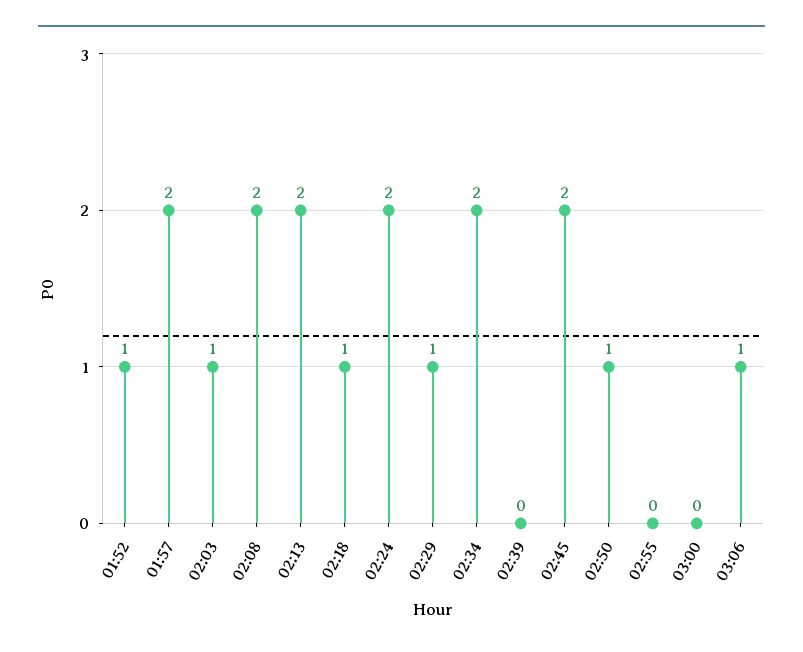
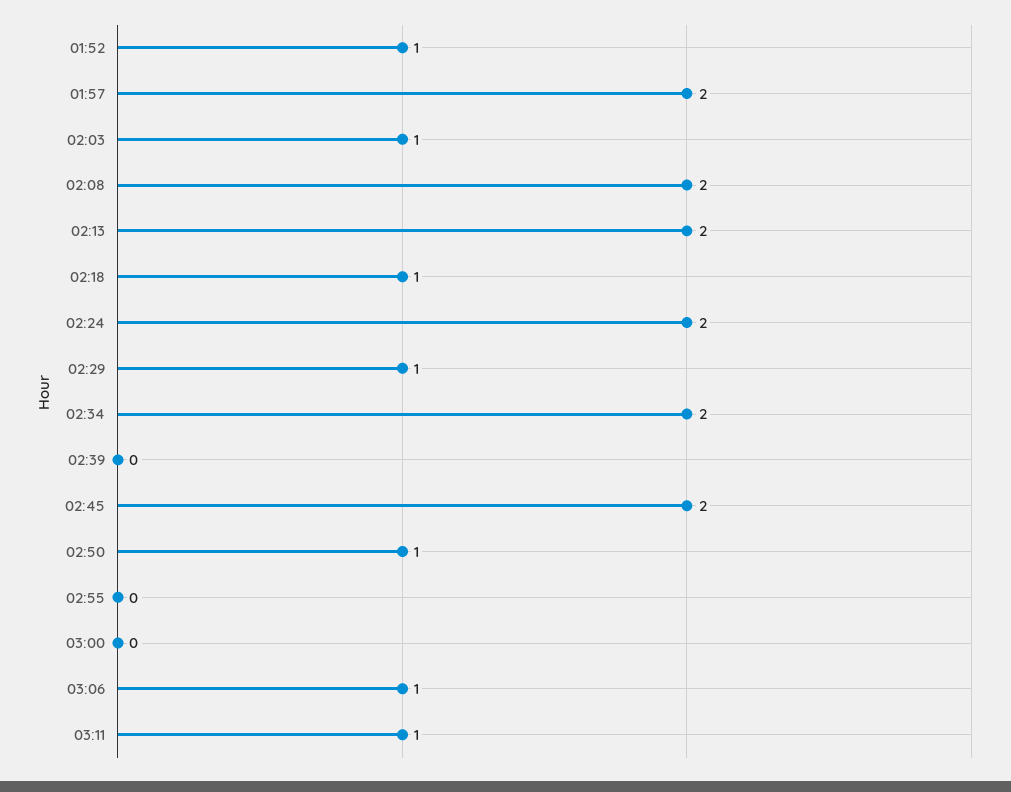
03:11: none -> 1

